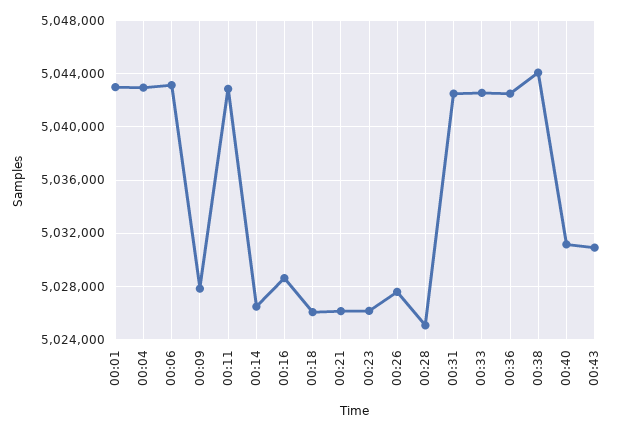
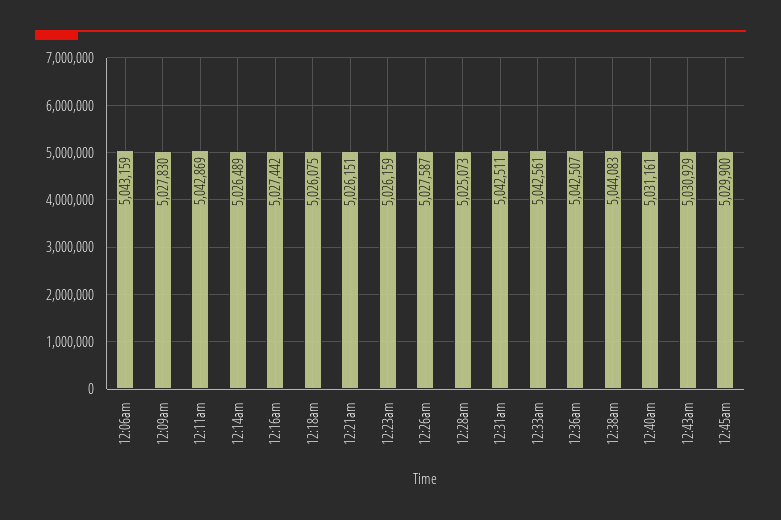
00:01: 5043000 -> none
00:04: 5043000 -> none
00:16: 5028500 -> 5027442
12:45am: none -> 5029900

